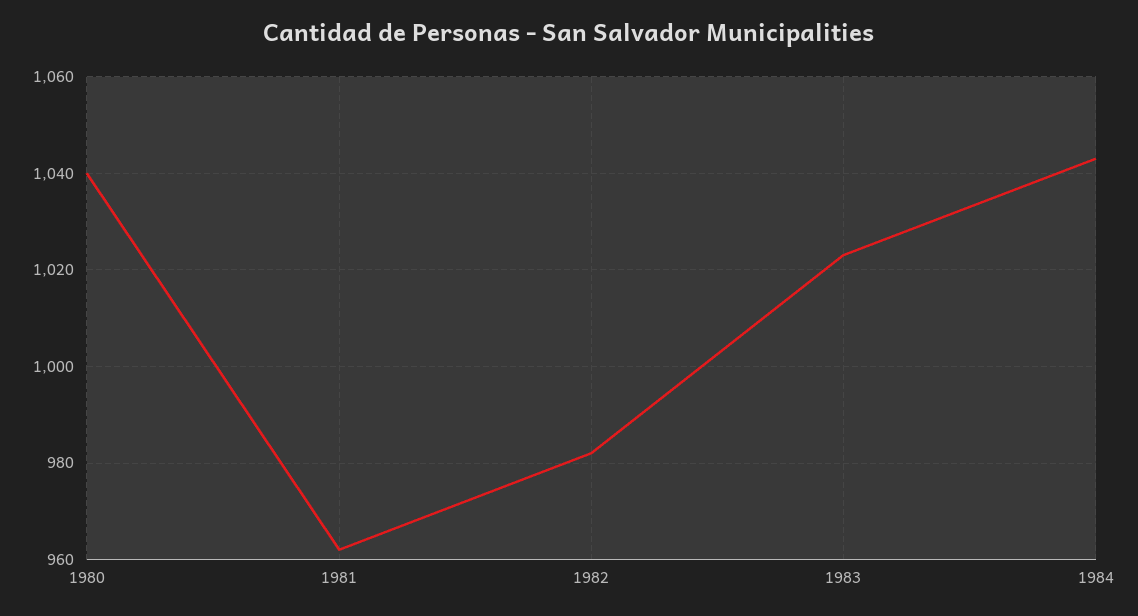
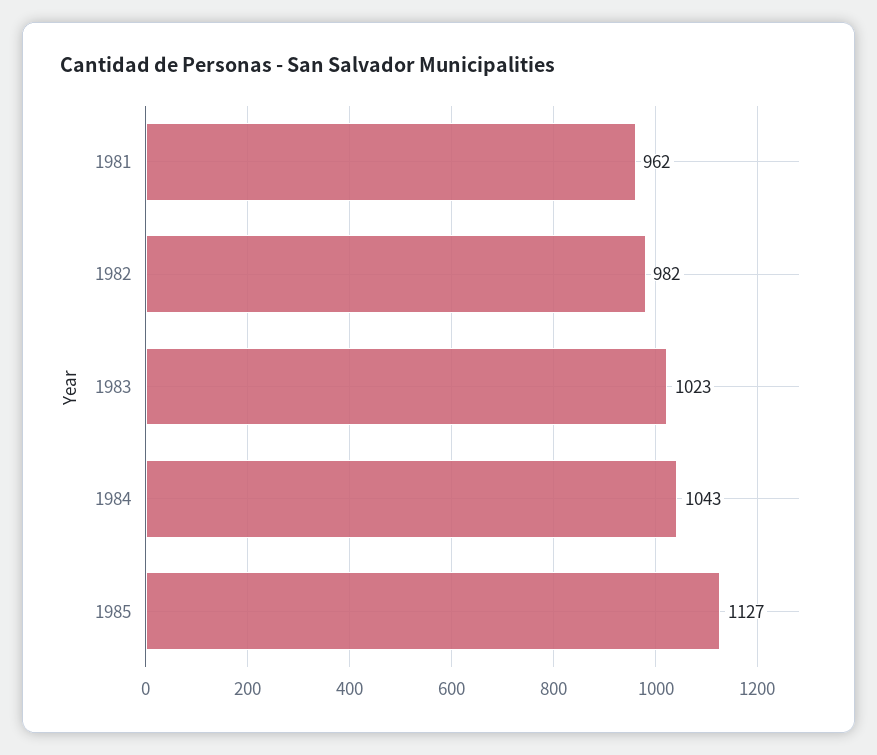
1980: 1040 -> none
1985: none -> 1127

